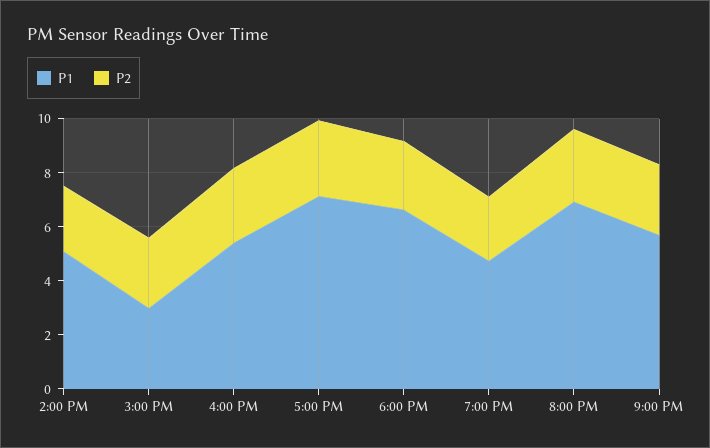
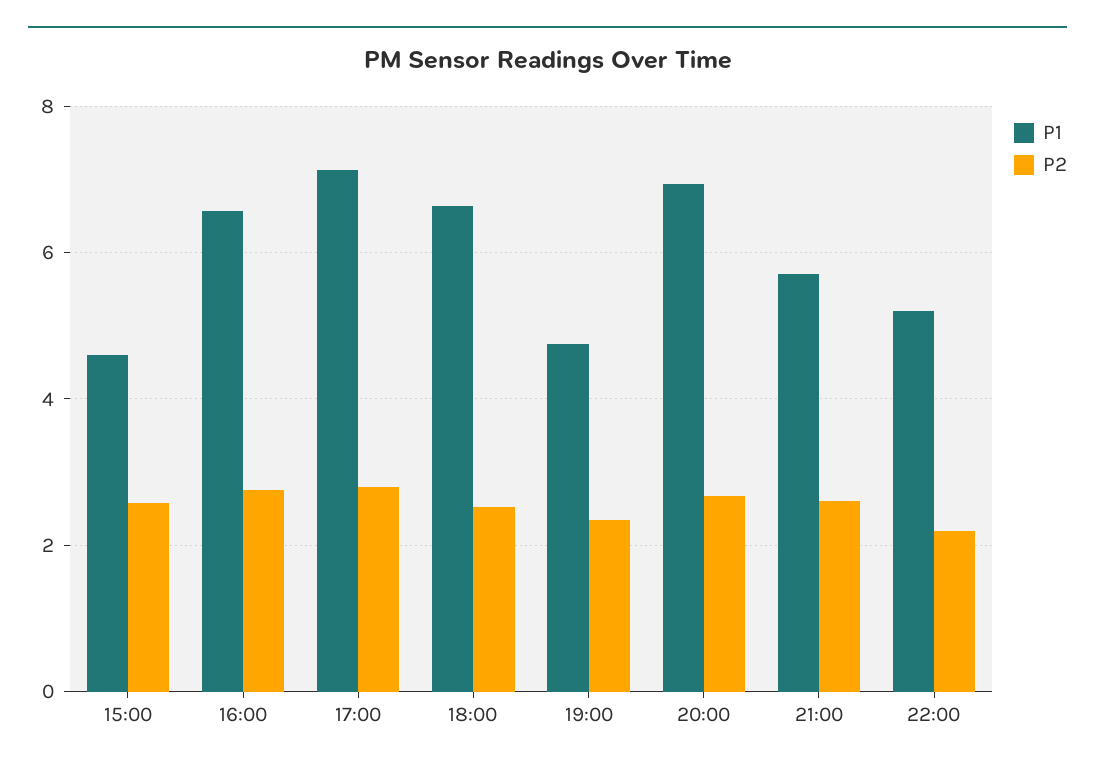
P1, 2:00 PM: 5 -> none
P2, 2:00 PM: 2.5 -> none
P1, 3:00 PM: 3 -> 4.6
P1, 4:00 PM: 5.5 -> 6.6
P1, 22:00: none -> 5.2
P2, 22:00: none -> 2.2

